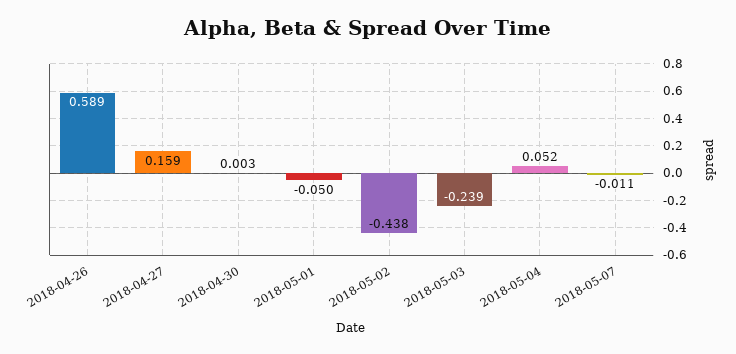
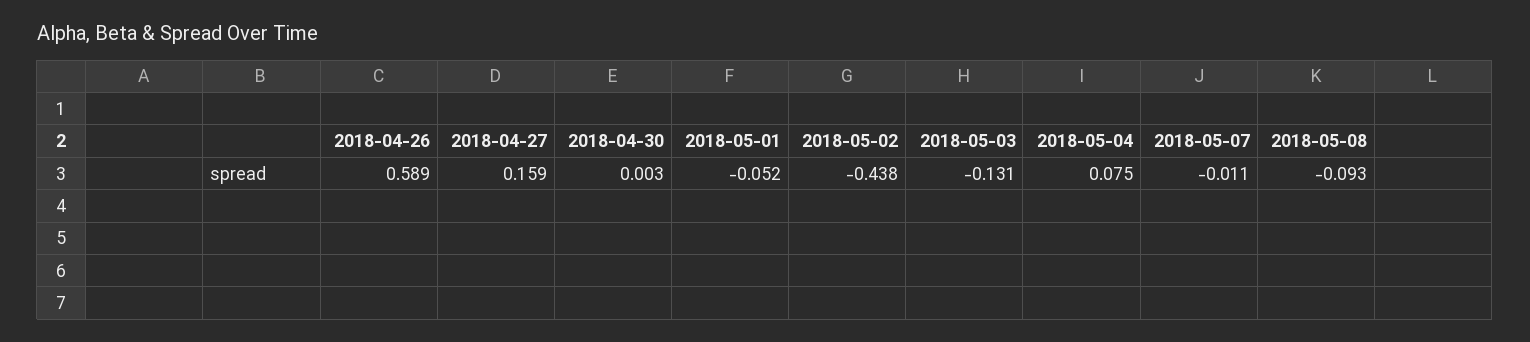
2018-05-01: -0.05 -> -0.052
2018-05-03: -0.239 -> -0.131
2018-05-04: 0.052 -> 0.075
2018-05-08: none -> -0.093

